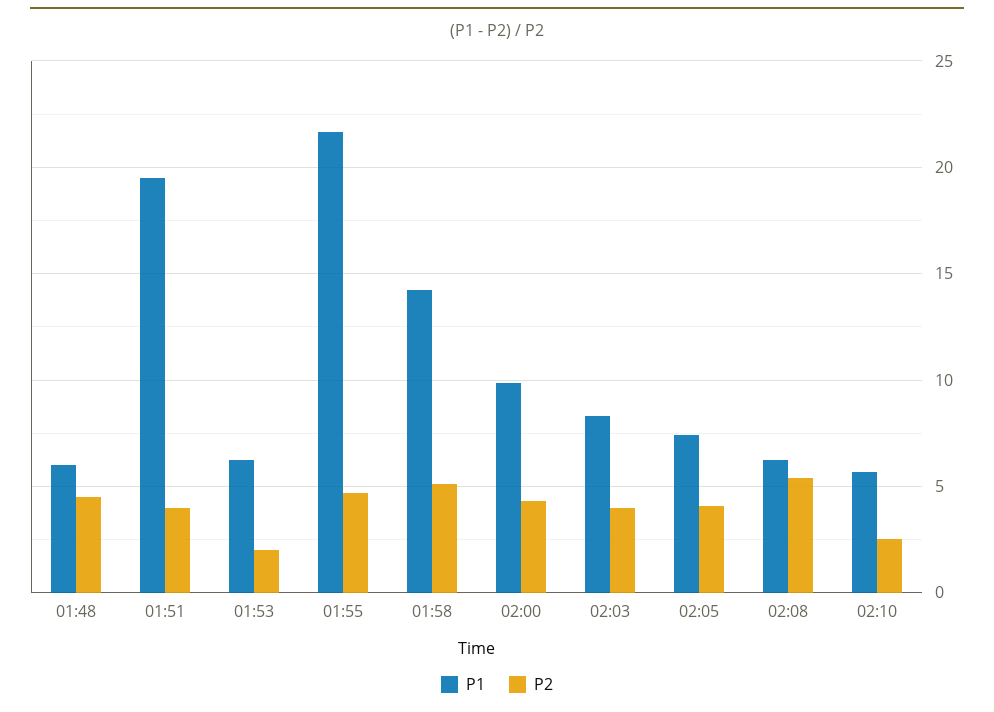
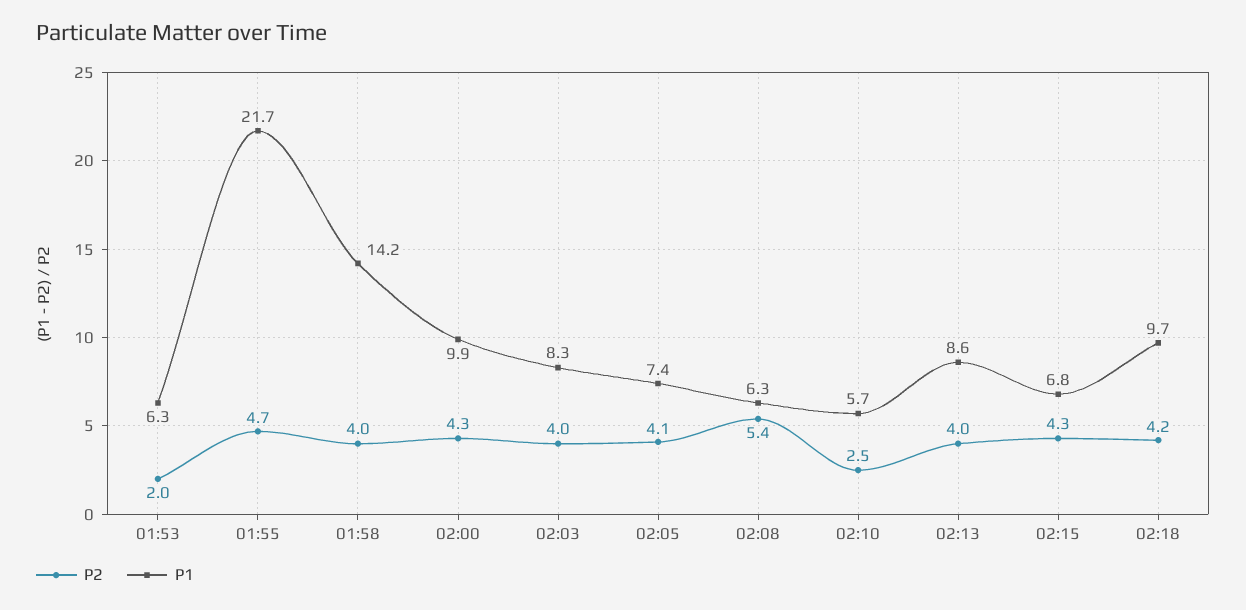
P1, 01:48: 6 -> none
P2, 01:48: 4.5 -> none
P1, 01:51: 19.5 -> none
P2, 01:51: 4 -> none
P2, 01:58: 5 -> 4
P2, 02:13: none -> 4
P1, 02:13: none -> 8.6
P2, 02:15: none -> 4.3
P1, 02:15: none -> 6.8
P2, 02:18: none -> 4.2
P1, 02:18: none -> 9.7

